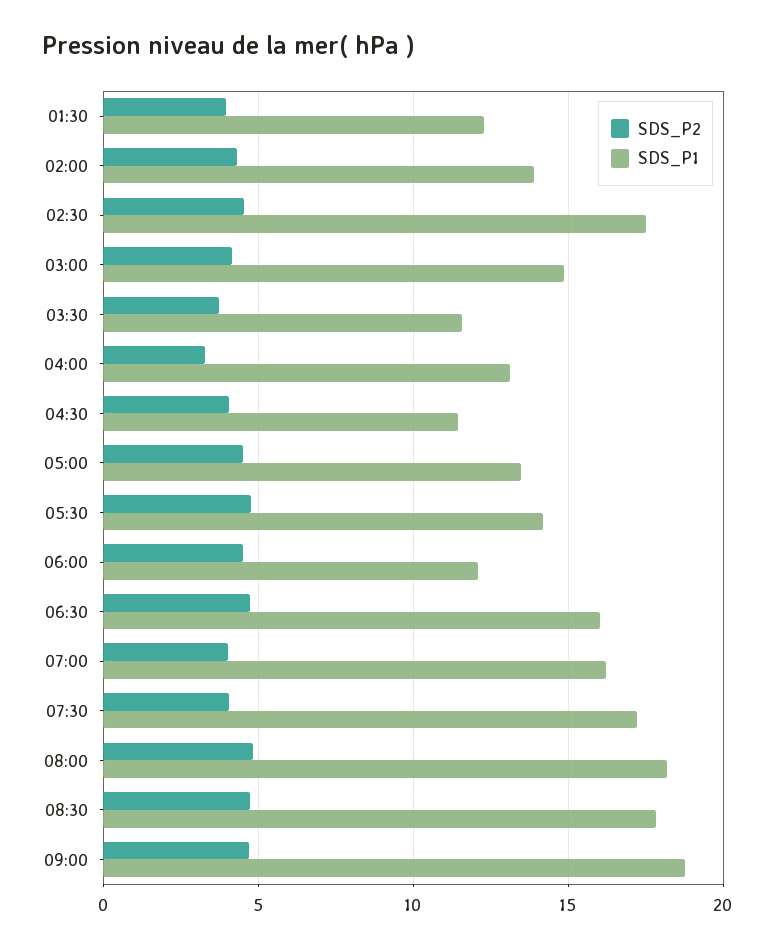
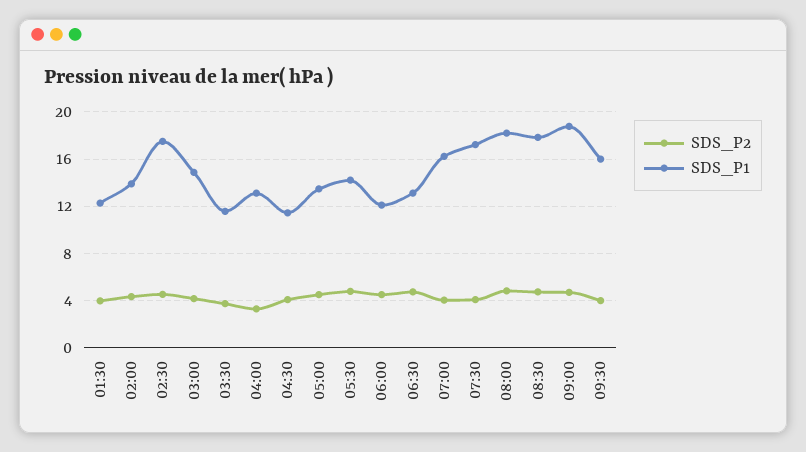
SDS_P1, 06:30: 16 -> 13
SDS_P2, 09:30: none -> 4
SDS_P1, 09:30: none -> 16

